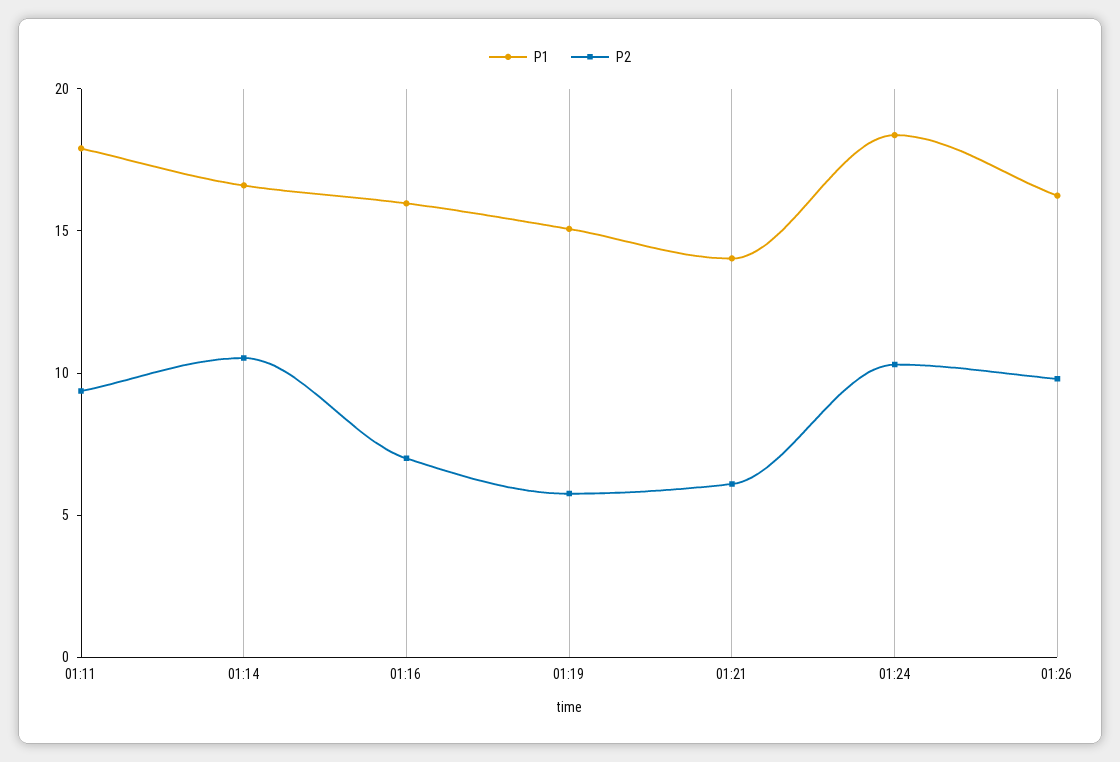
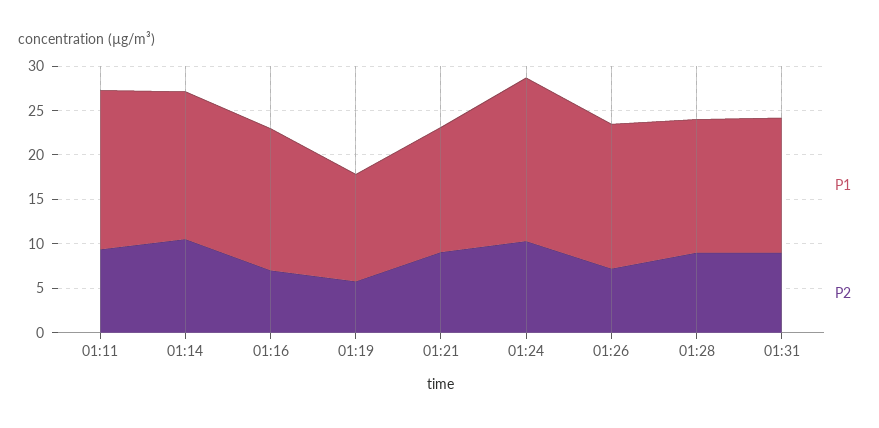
P1, 01:19: 15 -> 12
P2, 01:21: 6 -> 9
P2, 01:26: 10 -> 7
P1, 01:28: none -> 15
P2, 01:28: none -> 9
P1, 01:31: none -> 15
P2, 01:31: none -> 9

